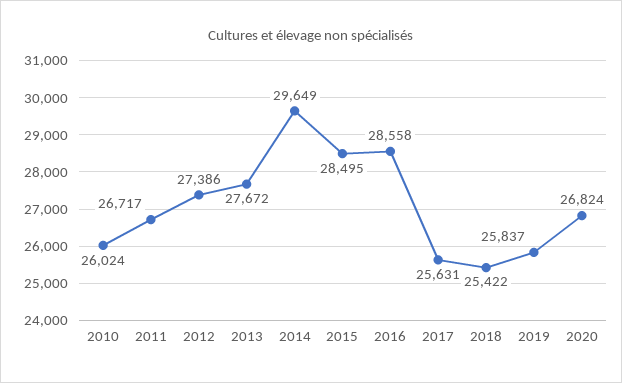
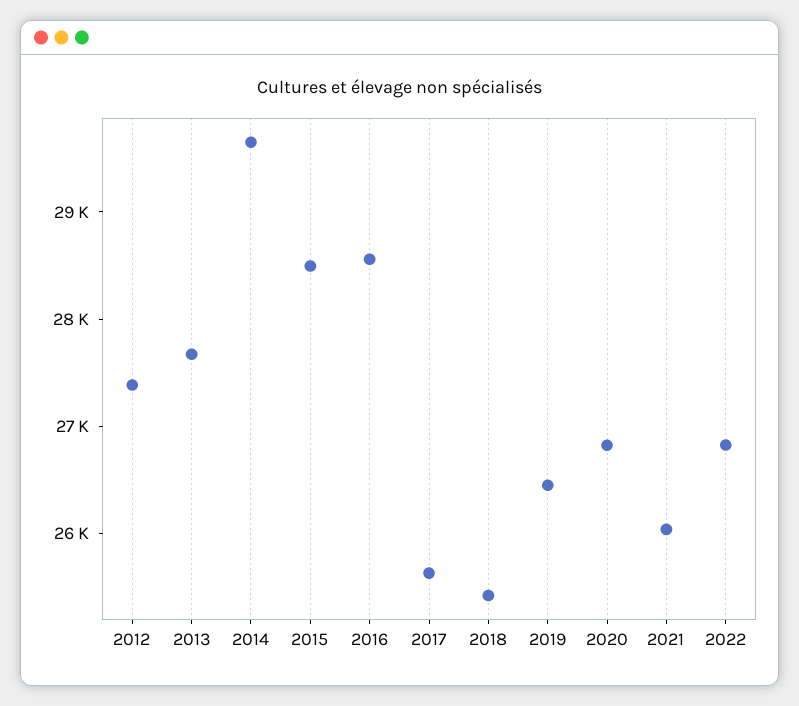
2010: 26024 -> none
2011: 26717 -> none
2019: 25837 -> 26400
2021: none -> 26000
2022: none -> 26800

